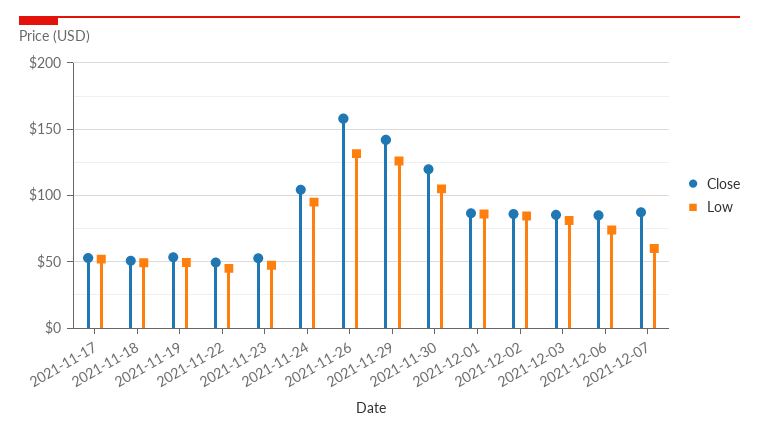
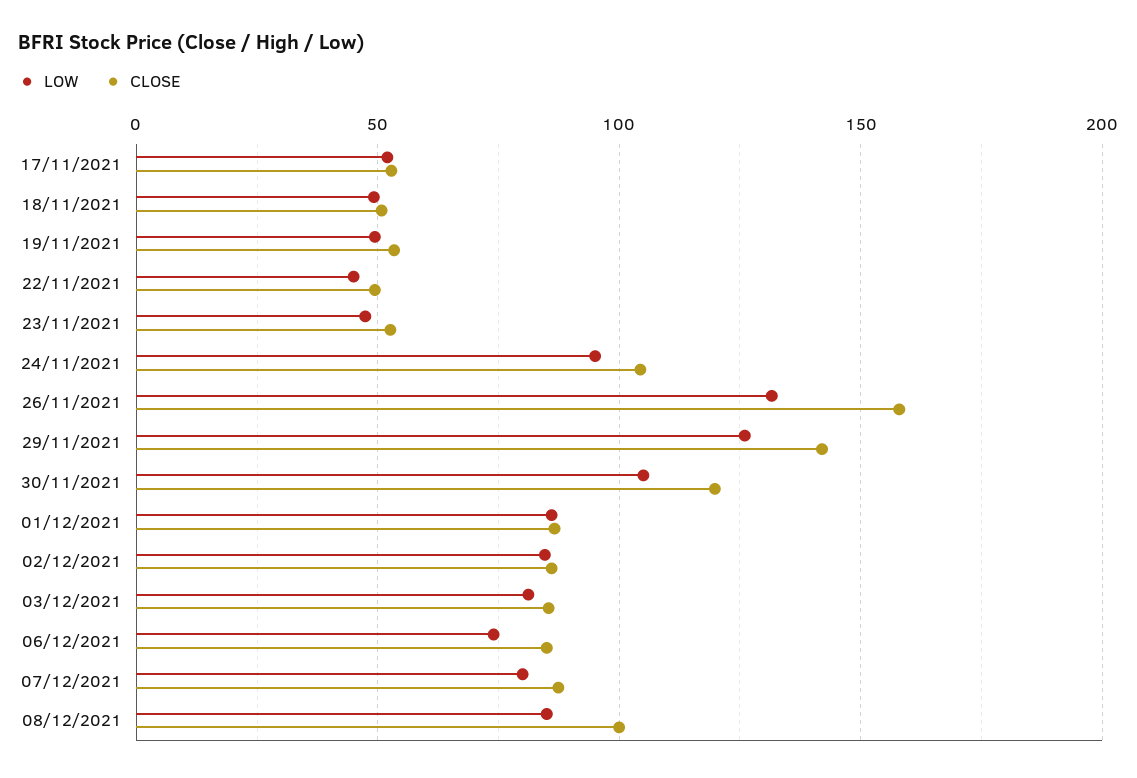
Low, 2021-12-07: 60 -> 80
Low, 08/12/2021: none -> 85
Close, 08/12/2021: none -> 100

